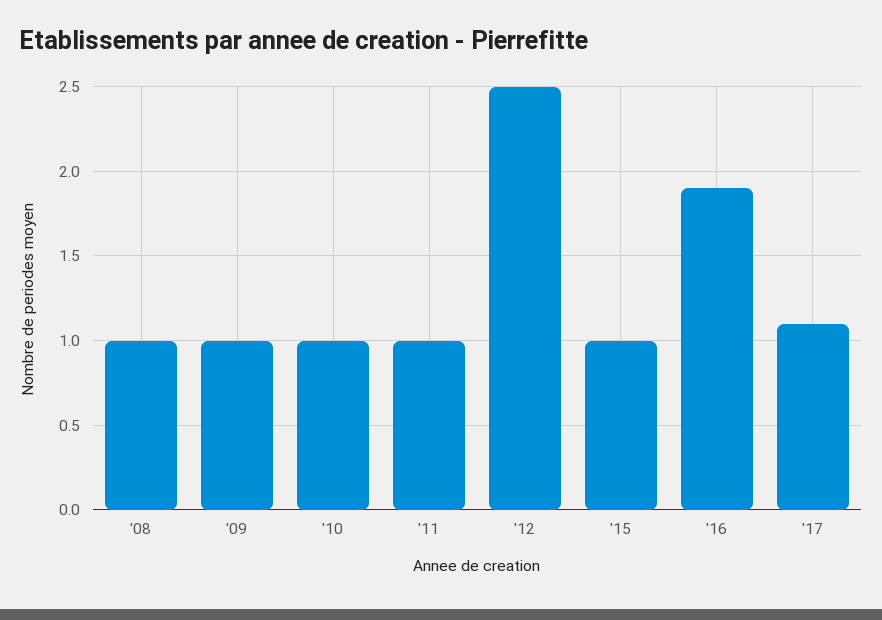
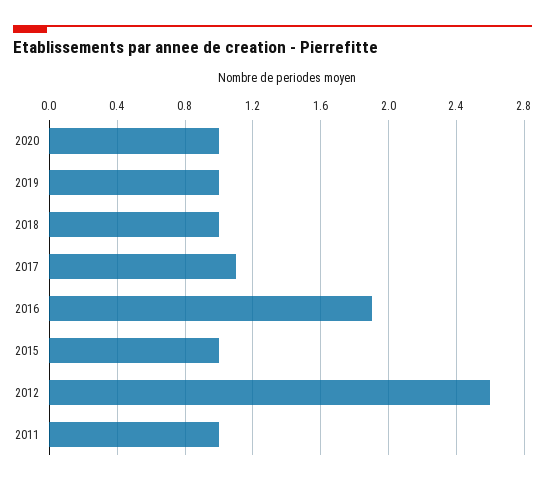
'08: 1 -> none
'09: 1 -> none
'10: 1 -> none
'12: 2.5 -> 2.6
2020: none -> 1
2019: none -> 1
2018: none -> 1

